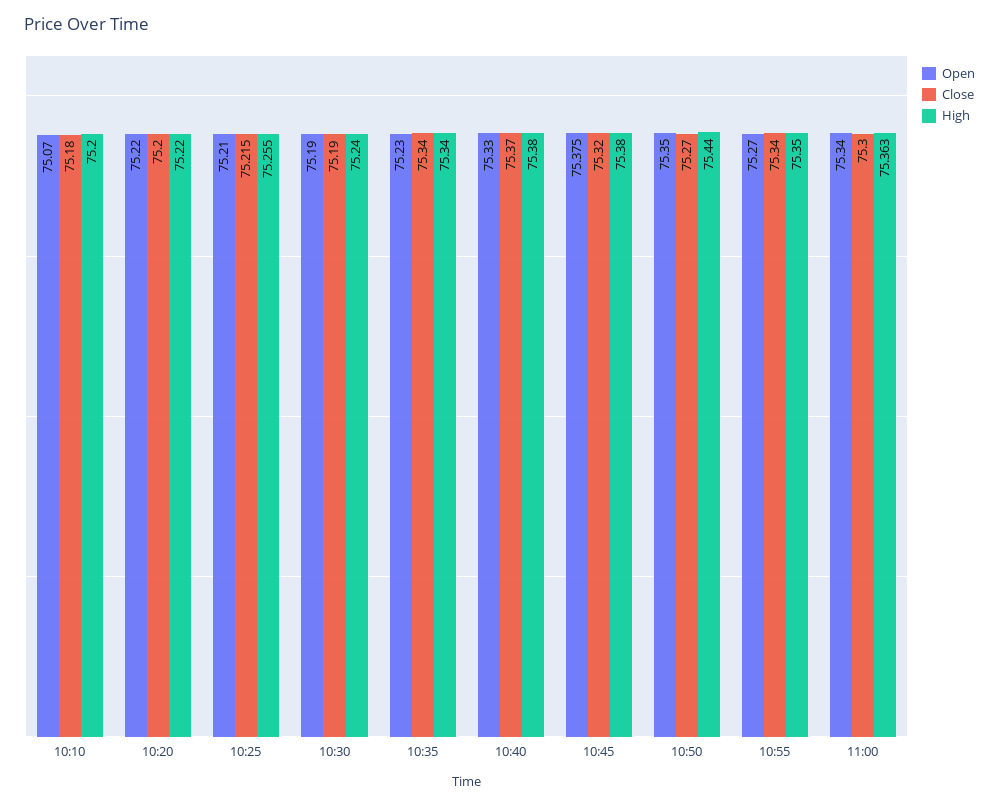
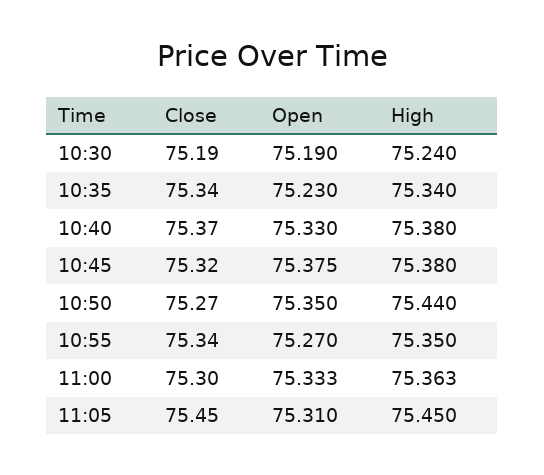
Open, 10:10: 75.07 -> none
Close, 10:10: 75.18 -> none
High, 10:10: 75.2 -> none
Open, 10:20: 75.22 -> none
Close, 10:20: 75.2 -> none
High, 10:20: 75.22 -> none
Open, 10:25: 75.21 -> none
Close, 10:25: 75.215 -> none
High, 10:25: 75.255 -> none
Open, 11:00: 75.34 -> 75.333
Close, 11:05: none -> 75.45
Open, 11:05: none -> 75.31
High, 11:05: none -> 75.45

